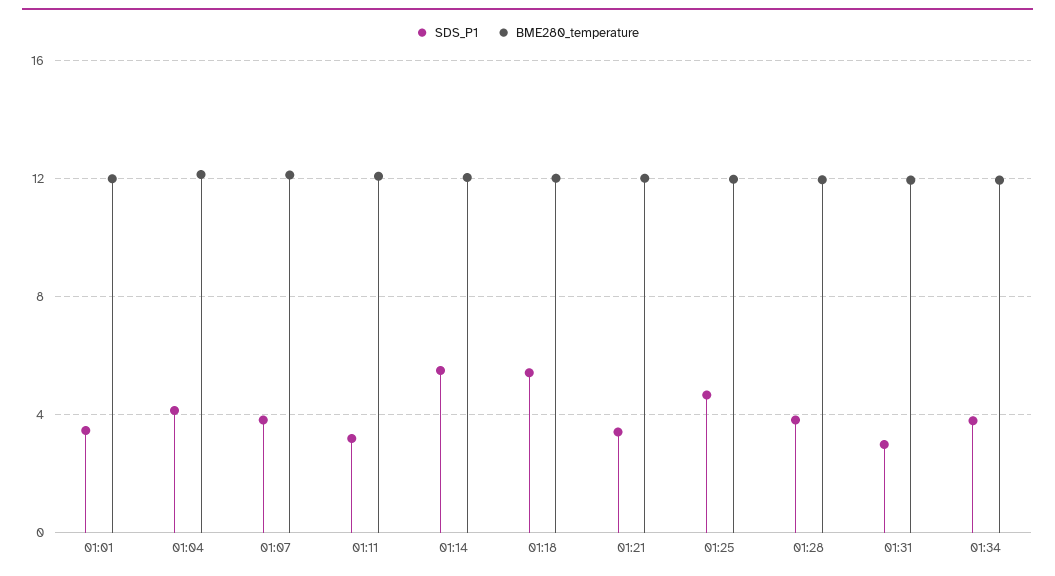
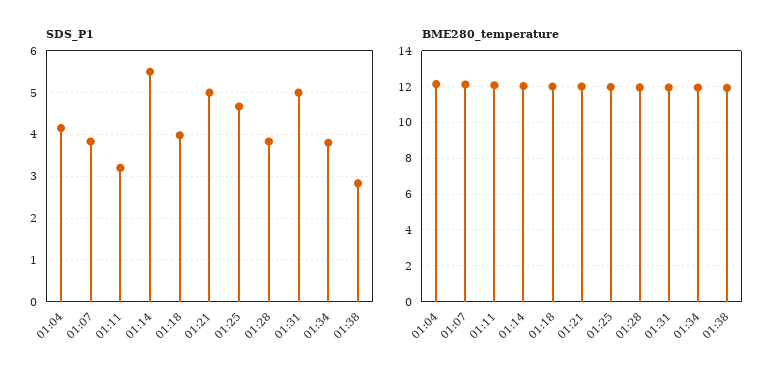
SDS_P1, 01:01: 3.5 -> none
BME280_temperature, 01:01: 12 -> none
SDS_P1, 01:18: 5.5 -> 4
SDS_P1, 01:21: 3.5 -> 5
SDS_P1, 01:31: 3 -> 5
SDS_P1, 01:38: none -> 2.8
BME280_temperature, 01:38: none -> 12

